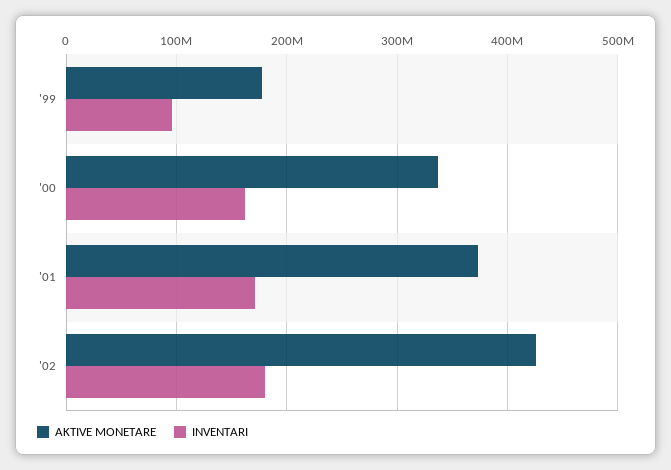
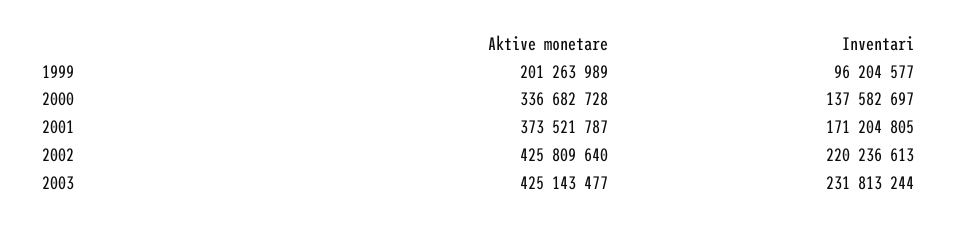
AKTIVE MONETARE, '99: 180000000 -> 201263989
INVENTARI, '00: 160000000 -> 137582697
INVENTARI, '02: 180000000 -> 220236613
AKTIVE MONETARE, 2003: none -> 425143477
INVENTARI, 2003: none -> 231813244

